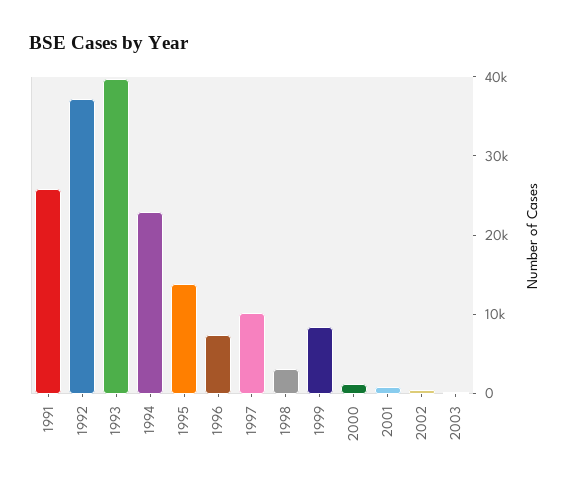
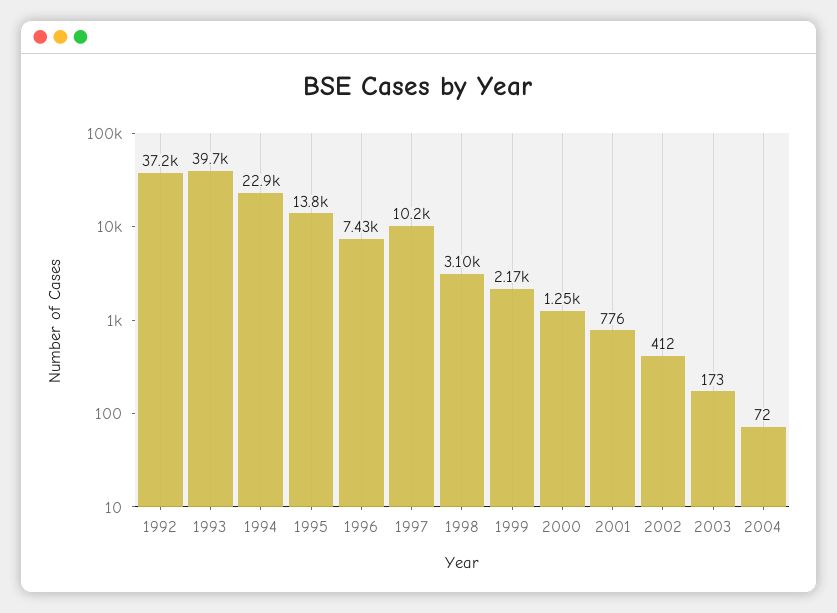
1991: 26000 -> none
1999: 8000 -> 2170
2004: none -> 72

